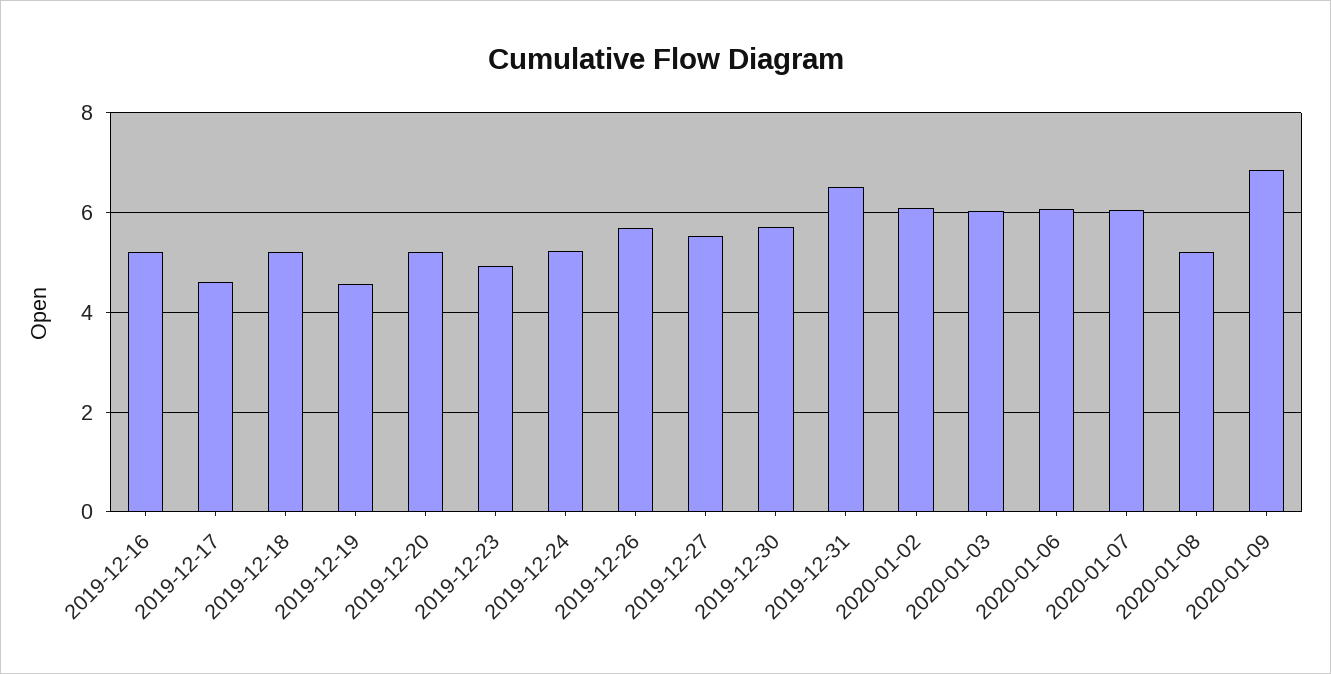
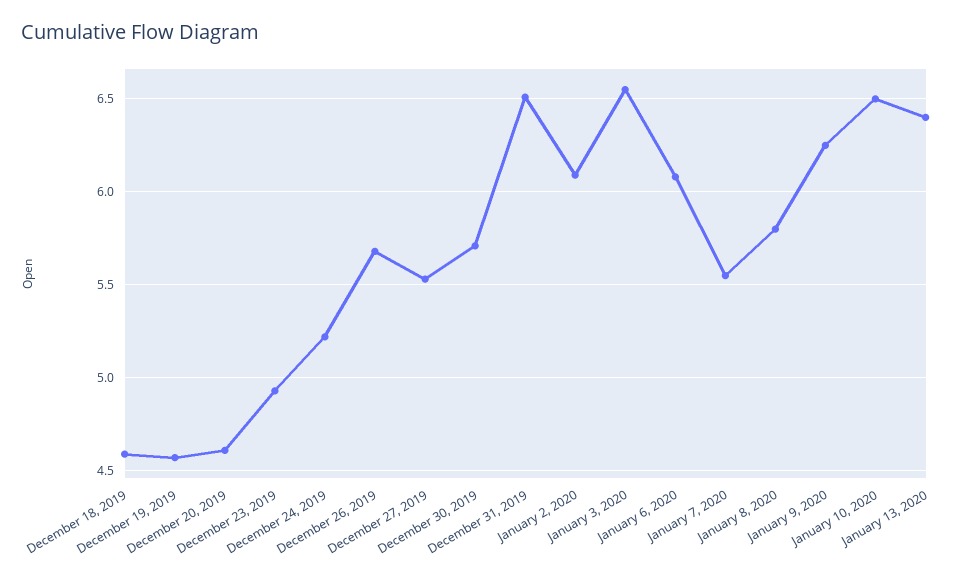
2019-12-16: 5.2 -> none
2019-12-17: 4.6 -> none
2019-12-18: 5.2 -> 4.6
2019-12-20: 5.2 -> 4.6
2020-01-03: 6 -> 6.55
2020-01-07: 6 -> 5.55
2020-01-08: 5.2 -> 5.8
2020-01-09: 6.8 -> 6.25
January 10, 2020: none -> 6.5
January 13, 2020: none -> 6.4

